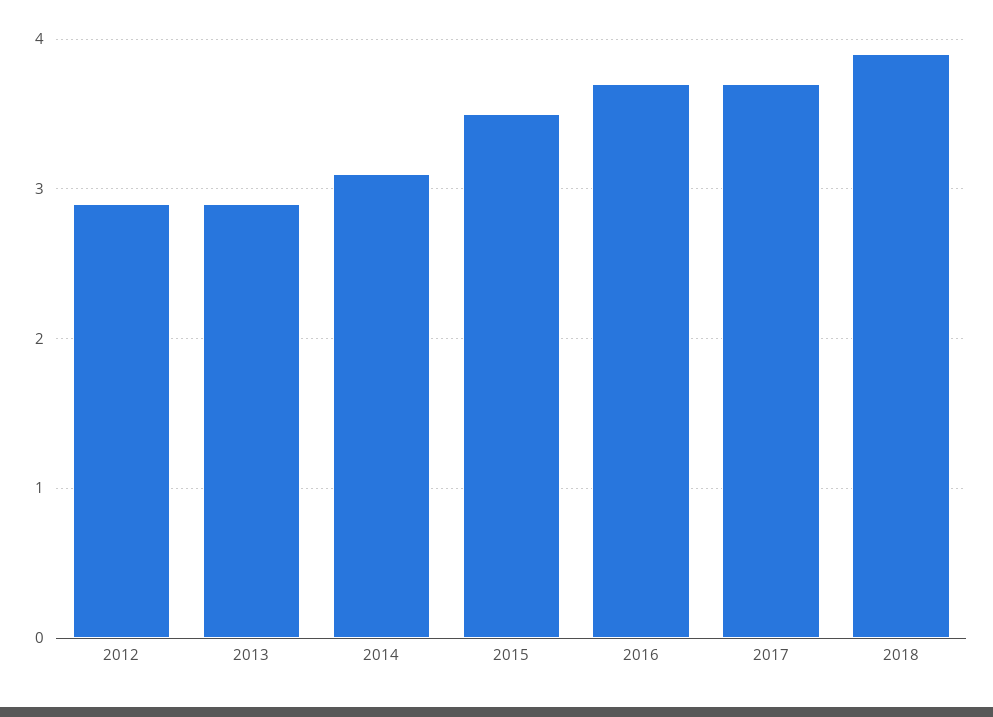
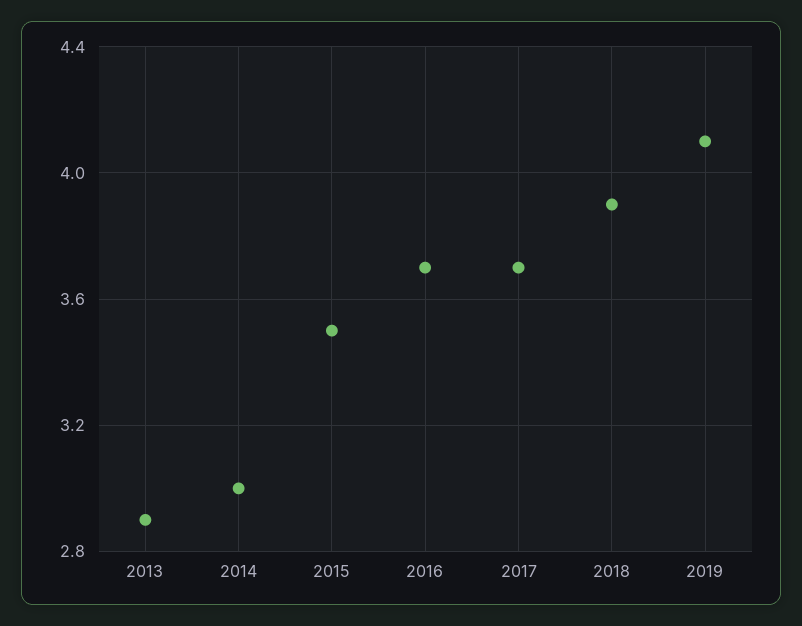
2012: 2.9 -> none
2014: 3.1 -> 3
2019: none -> 4.1

